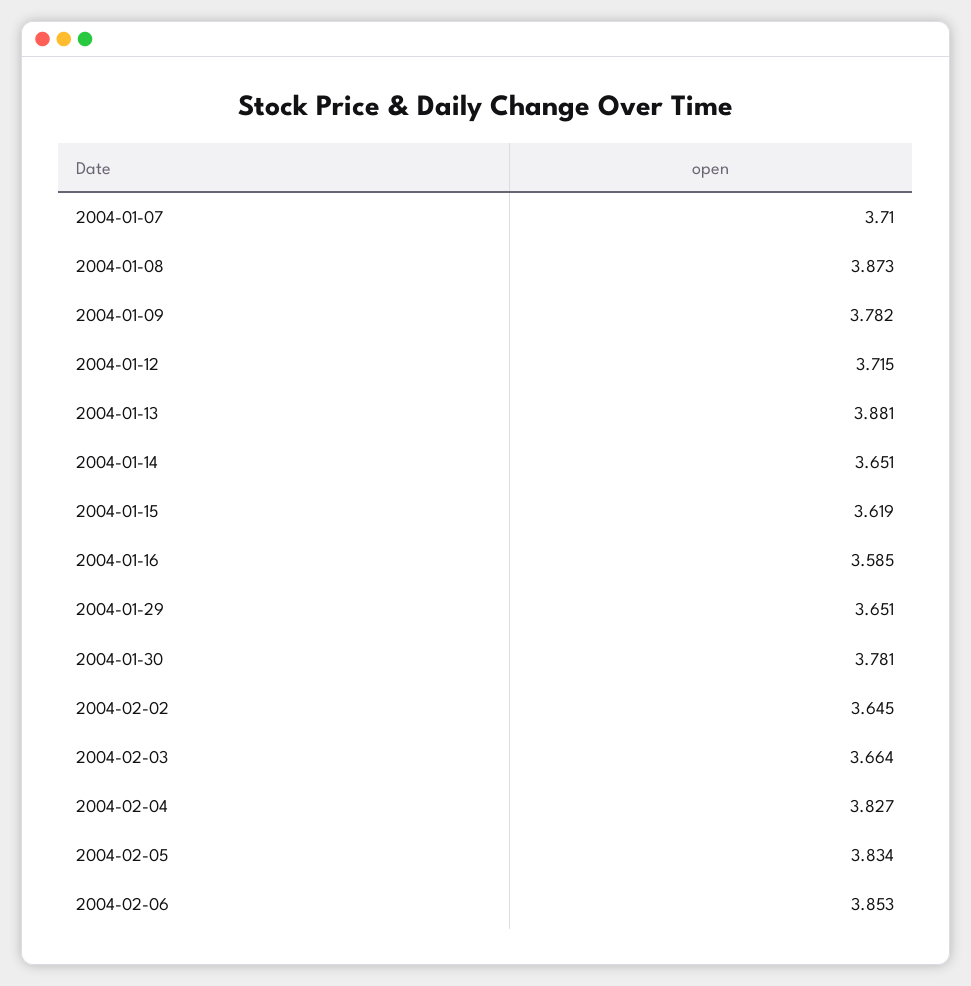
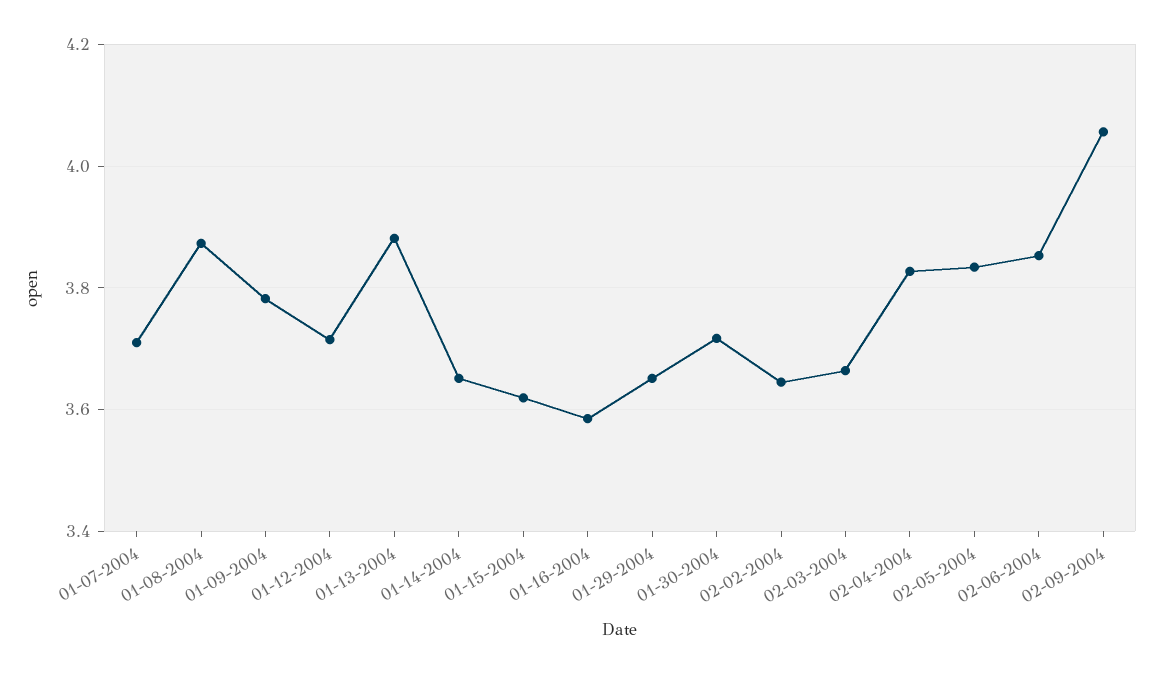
2004-01-30: 3.781 -> 3.72
02-09-2004: none -> 4.06

